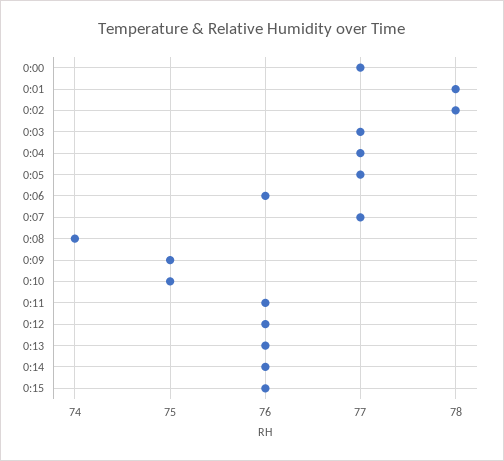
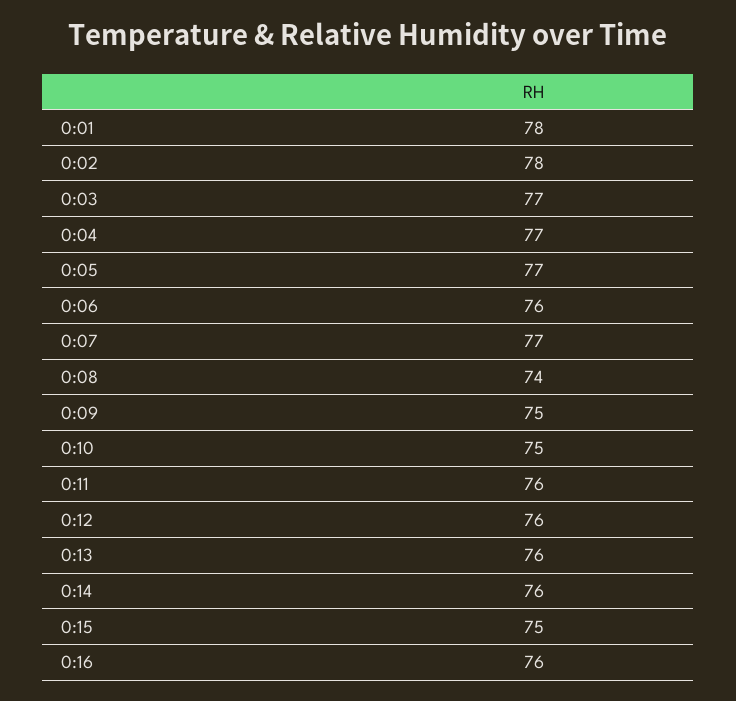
0:00: 77 -> none
0:15: 76 -> 75
0:16: none -> 76

